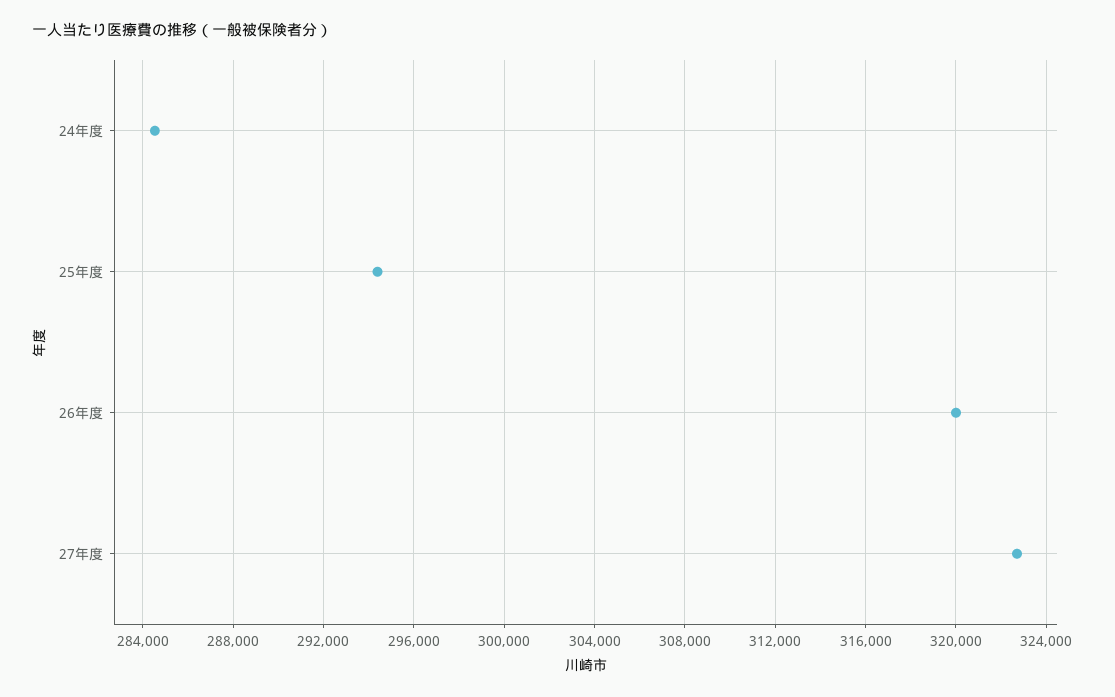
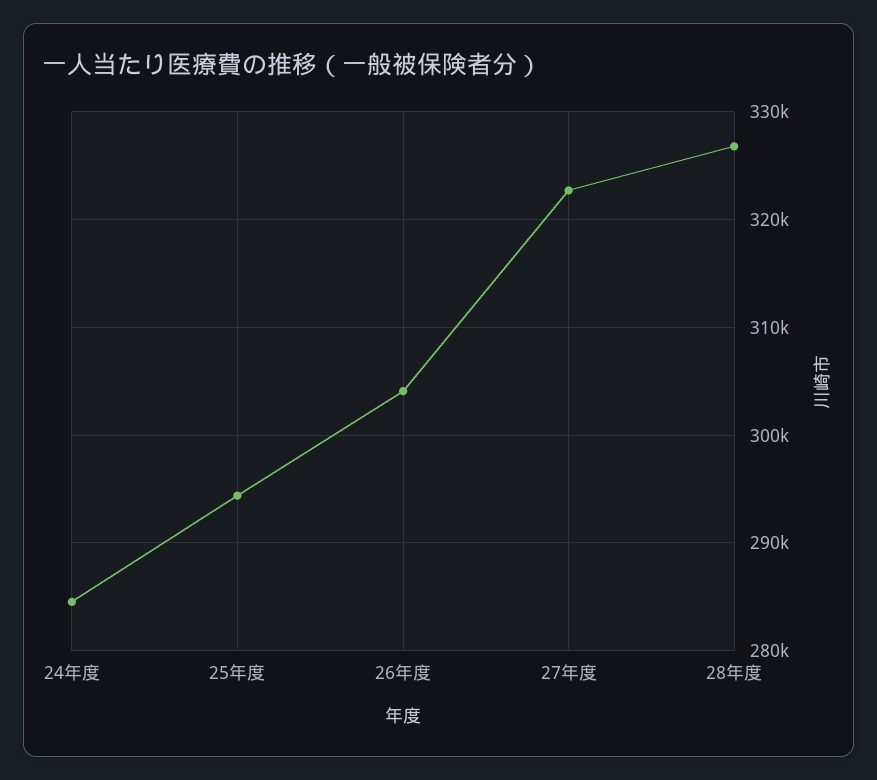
26年度: 320000 -> 304000
28年度: none -> 327000

